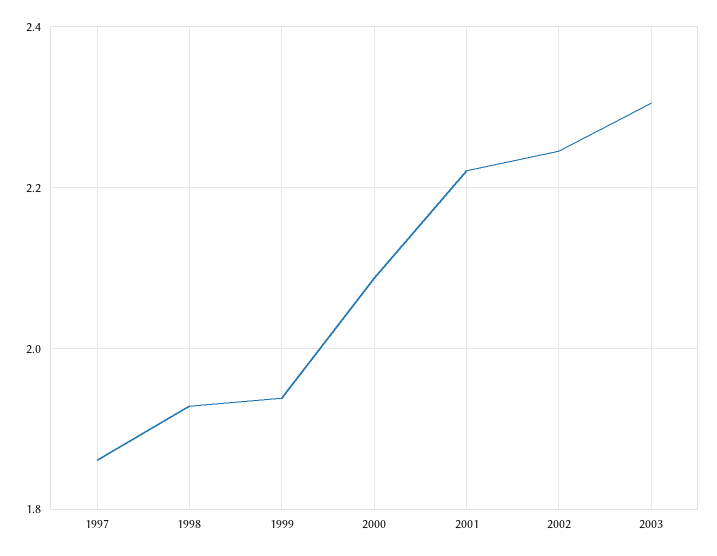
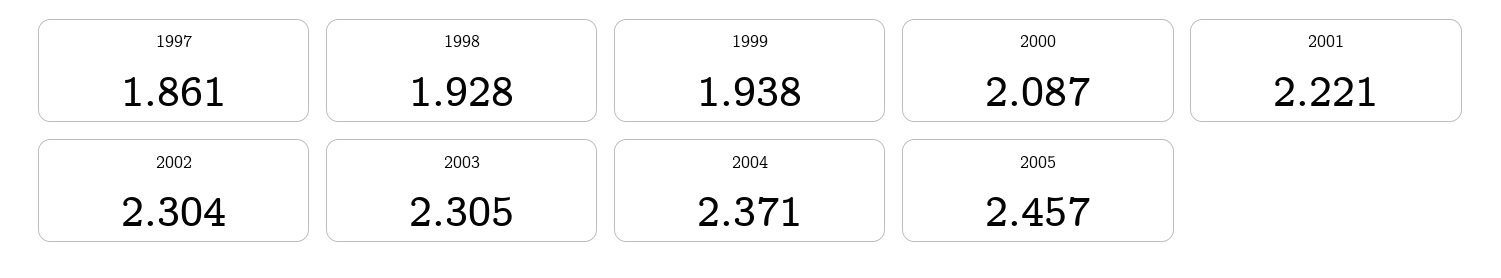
2002: 2.24 -> 2.304
2004: none -> 2.371
2005: none -> 2.457

